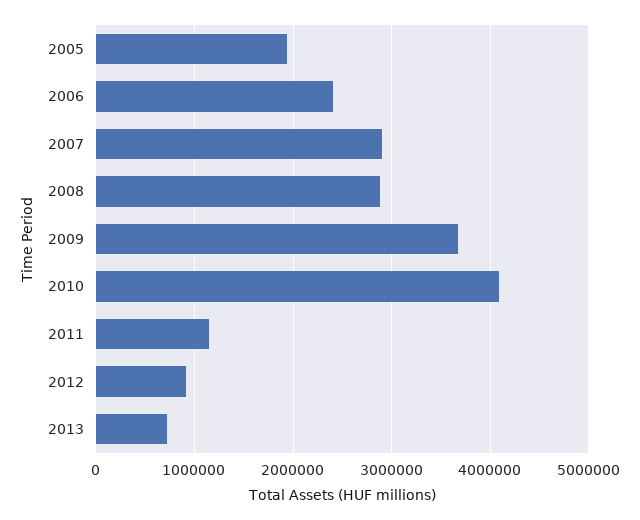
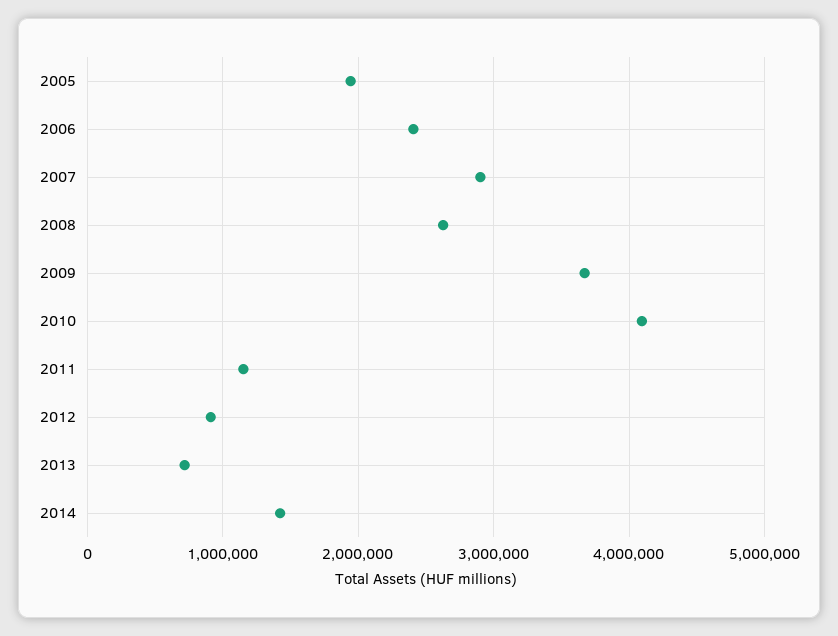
2008: 2900000 -> 2600000
2014: none -> 1400000

